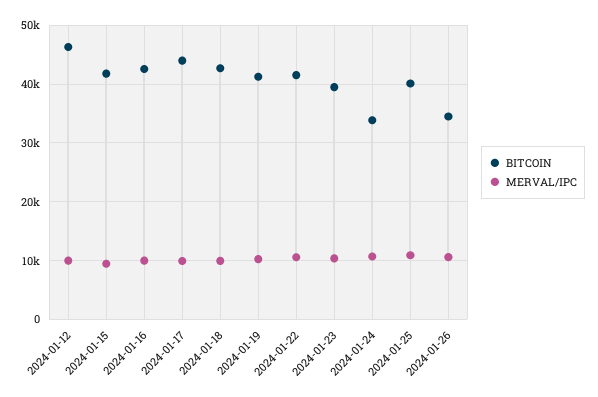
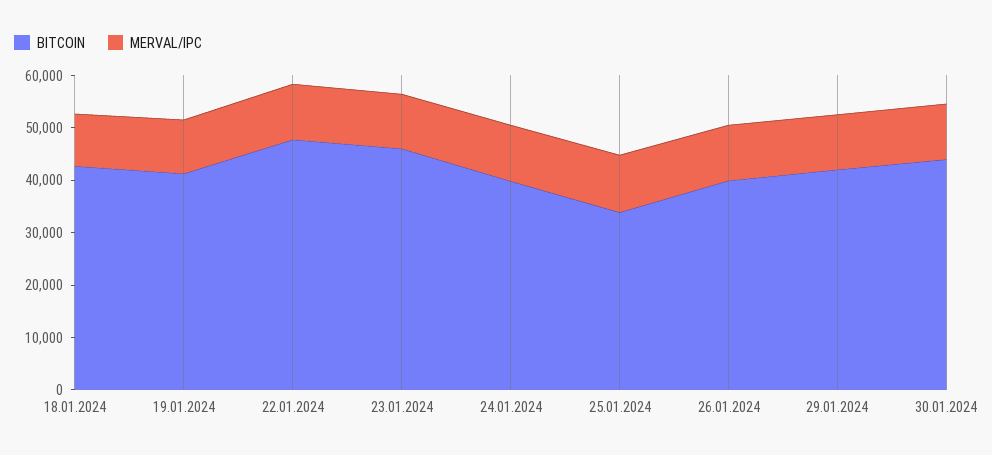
BITCOIN, 2024-01-12: 46000 -> none
MERVAL/IPC, 2024-01-12: 10000 -> none
BITCOIN, 2024-01-15: 42000 -> none
MERVAL/IPC, 2024-01-15: 10000 -> none
BITCOIN, 2024-01-16: 42000 -> none
MERVAL/IPC, 2024-01-16: 10000 -> none
BITCOIN, 2024-01-17: 44000 -> none
MERVAL/IPC, 2024-01-17: 10000 -> none
BITCOIN, 2024-01-22: 42000 -> 48000
BITCOIN, 2024-01-23: 40000 -> 46000
BITCOIN, 2024-01-24: 34000 -> 40000
BITCOIN, 2024-01-25: 40000 -> 34000
BITCOIN, 2024-01-26: 34000 -> 40000
BITCOIN, 29.01.2024: none -> 42000
MERVAL/IPC, 29.01.2024: none -> 10000
BITCOIN, 30.01.2024: none -> 44000
MERVAL/IPC, 30.01.2024: none -> 10000

